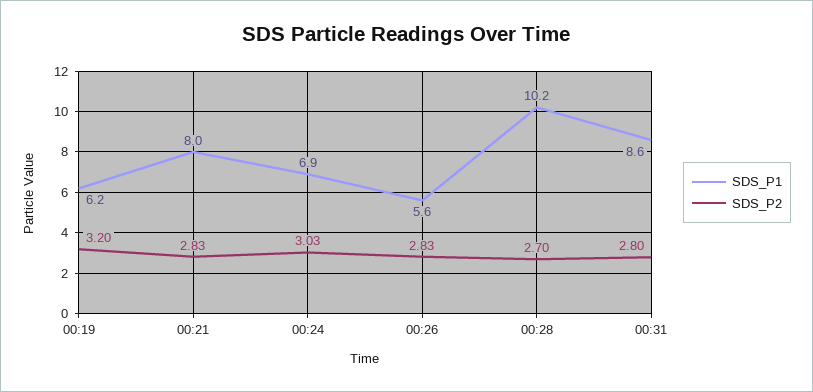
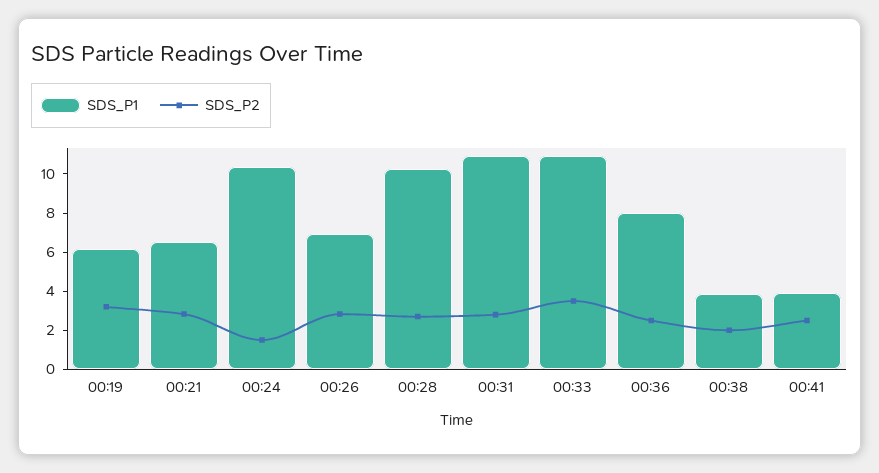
SDS_P1, 00:21: 8 -> 6.5
SDS_P1, 00:24: 6.9 -> 10.5
SDS_P2, 00:24: 3.03 -> 1.5
SDS_P1, 00:26: 5.6 -> 7
SDS_P1, 00:31: 8.6 -> 11
SDS_P1, 00:33: none -> 11
SDS_P2, 00:33: none -> 3.5
SDS_P1, 00:36: none -> 8
SDS_P2, 00:36: none -> 2.5
SDS_P1, 00:38: none -> 4
SDS_P2, 00:38: none -> 2
SDS_P1, 00:41: none -> 4
SDS_P2, 00:41: none -> 2.5

